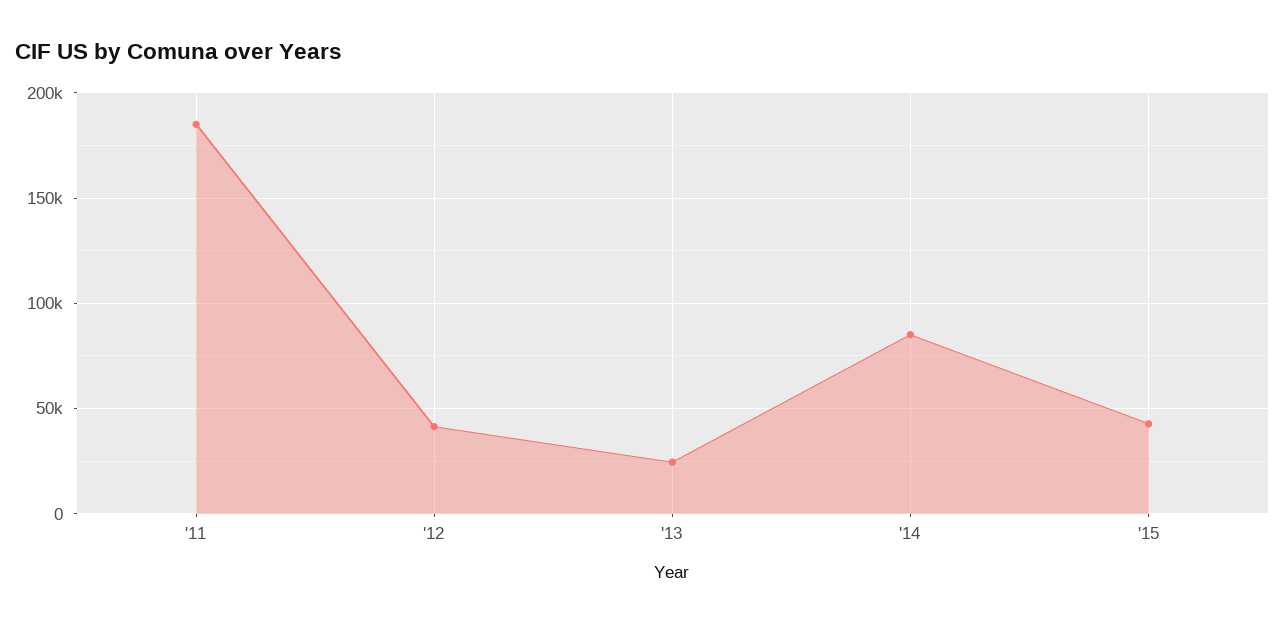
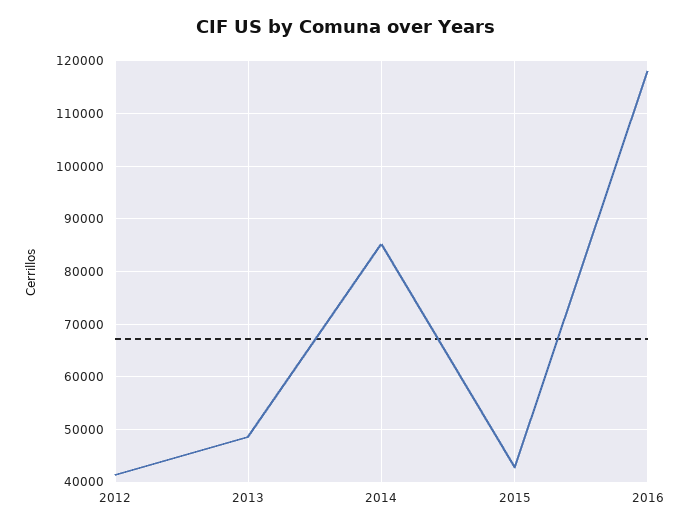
'11: 185000 -> none
'13: 25000 -> 48000
2016: none -> 118000

